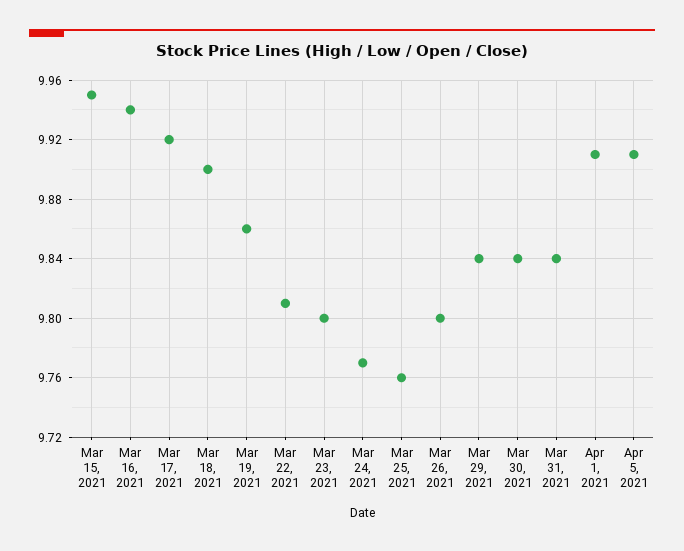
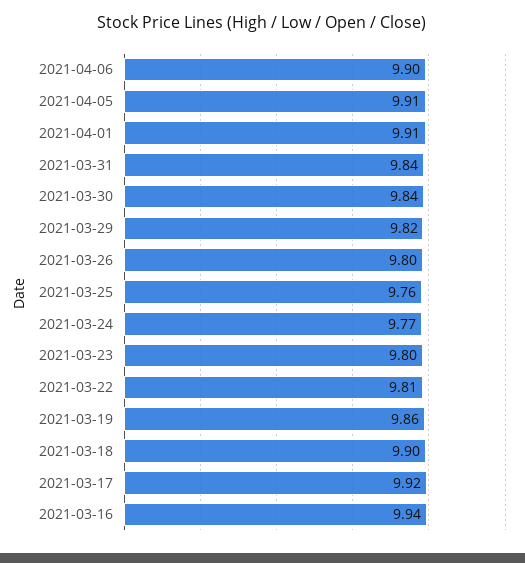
Mar 15, 2021: 9.95 -> none
Mar 29, 2021: 9.84 -> 9.82
2021-04-06: none -> 9.9

